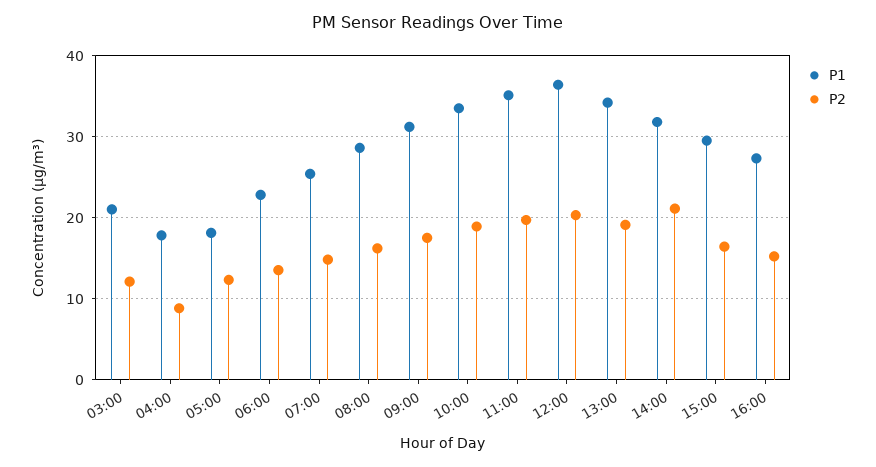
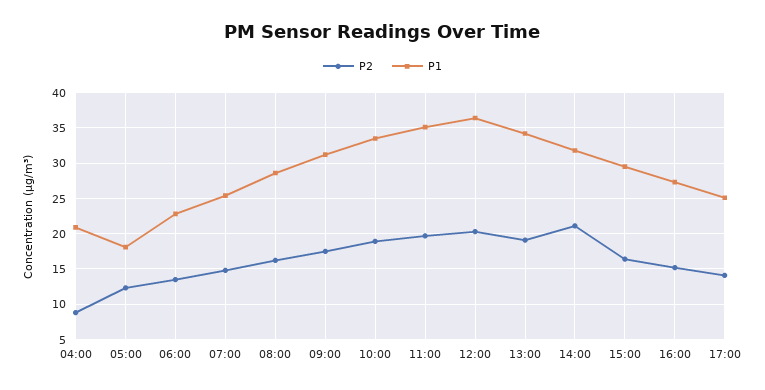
P1, 03:00: 21 -> none
P2, 03:00: 12 -> none
P1, 04:00: 18 -> 21
P2, 17:00: none -> 14
P1, 17:00: none -> 25

